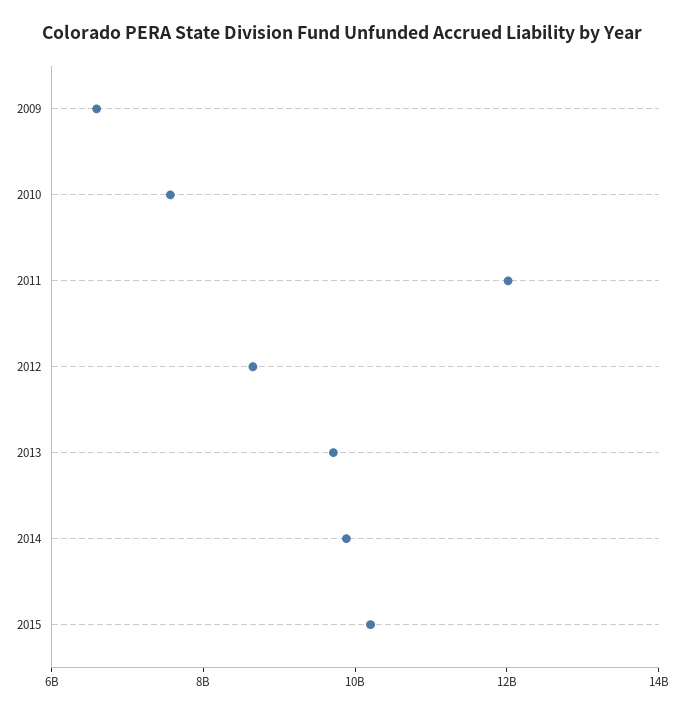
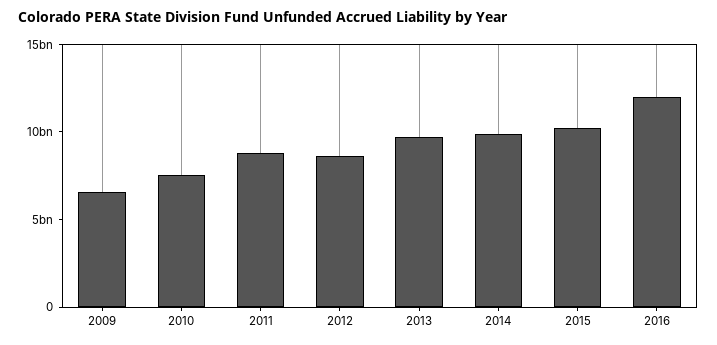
2011: 12000000000 -> 9000000000
2016: none -> 12000000000

